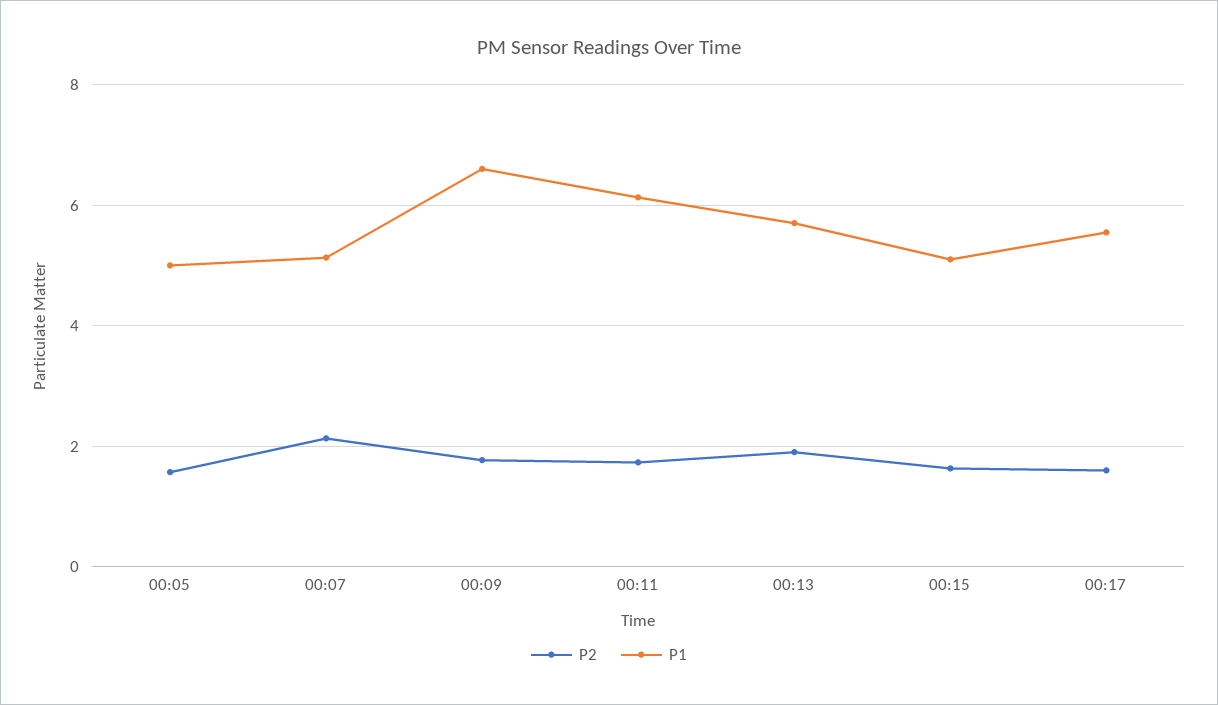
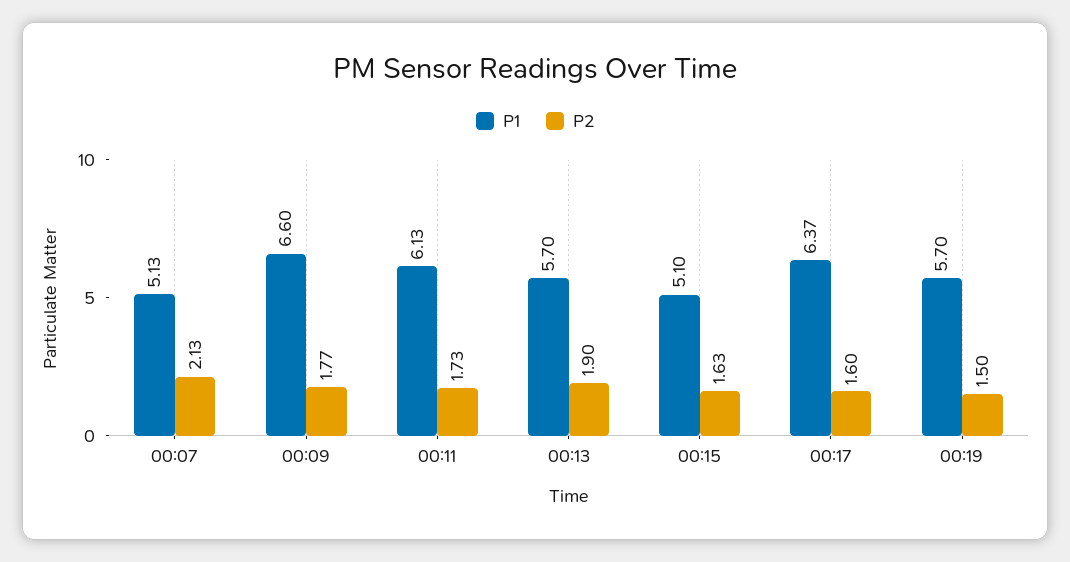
P2, 00:05: 1.6 -> none
P1, 00:05: 5 -> none
P1, 00:17: 5.6 -> 6.37
P1, 00:19: none -> 5.7
P2, 00:19: none -> 1.5

